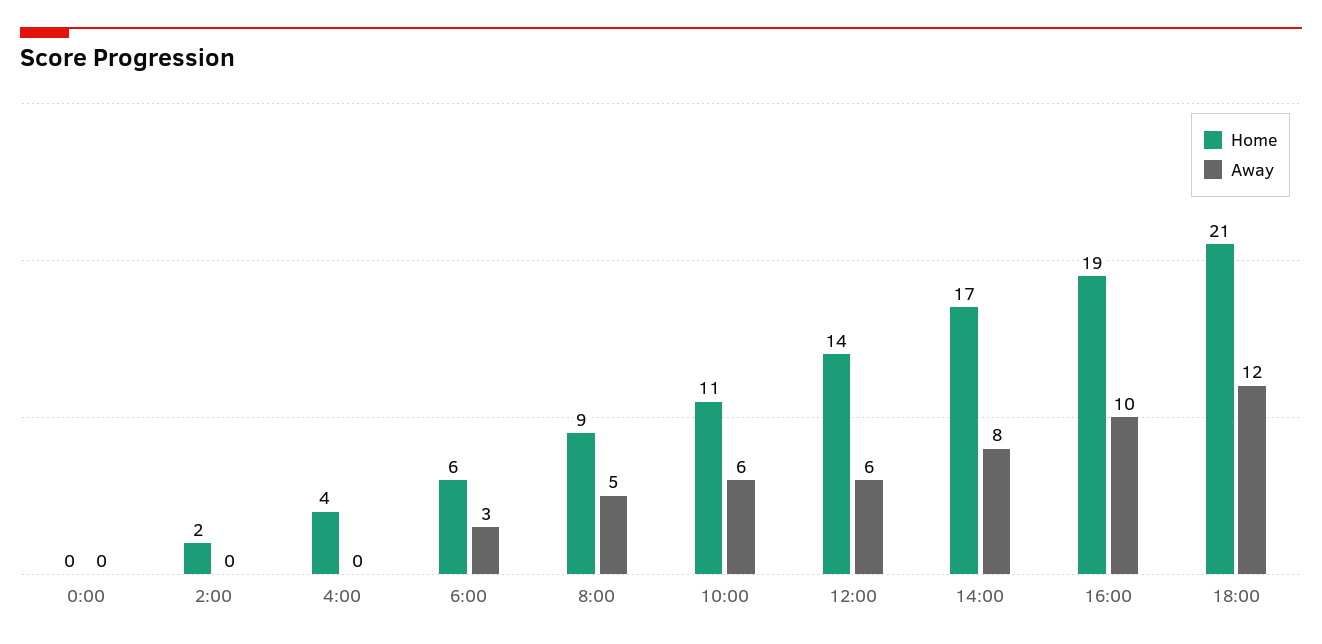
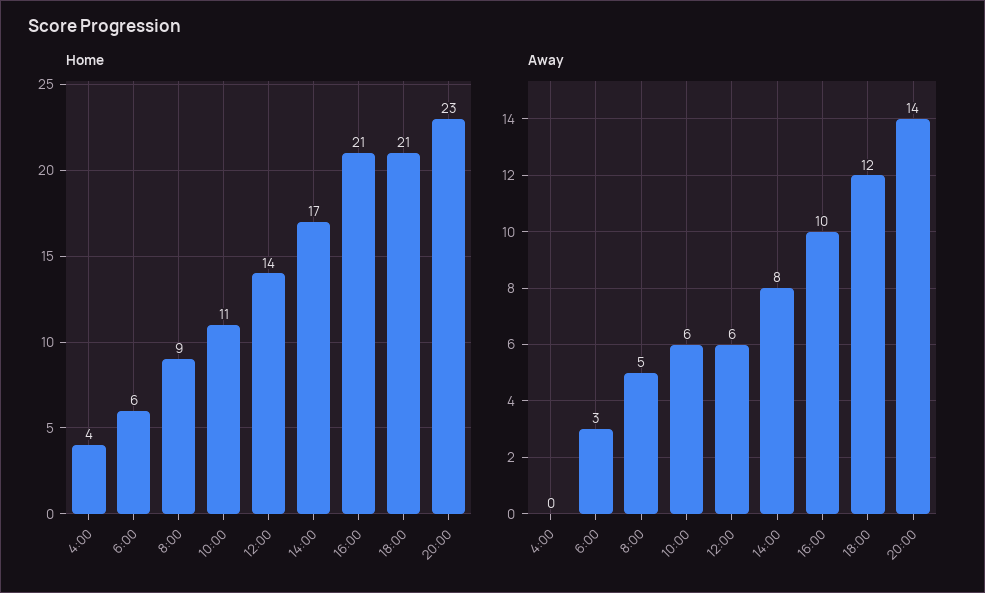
Home, 0:00: 0 -> none
Away, 0:00: 0 -> none
Home, 2:00: 2 -> none
Away, 2:00: 0 -> none
Home, 16:00: 19 -> 21
Home, 20:00: none -> 23
Away, 20:00: none -> 14

